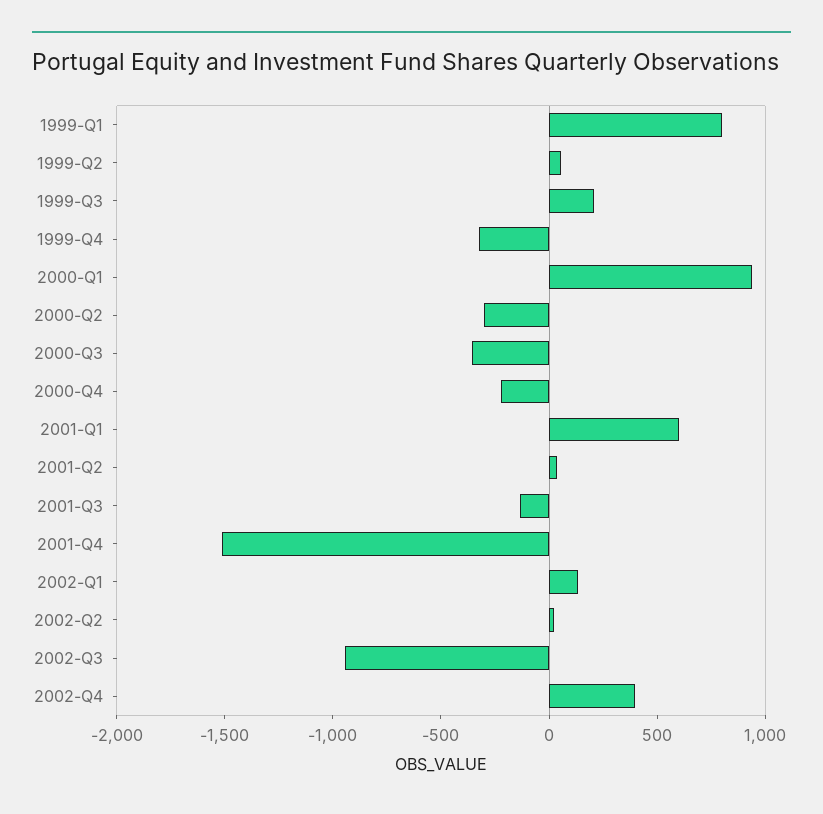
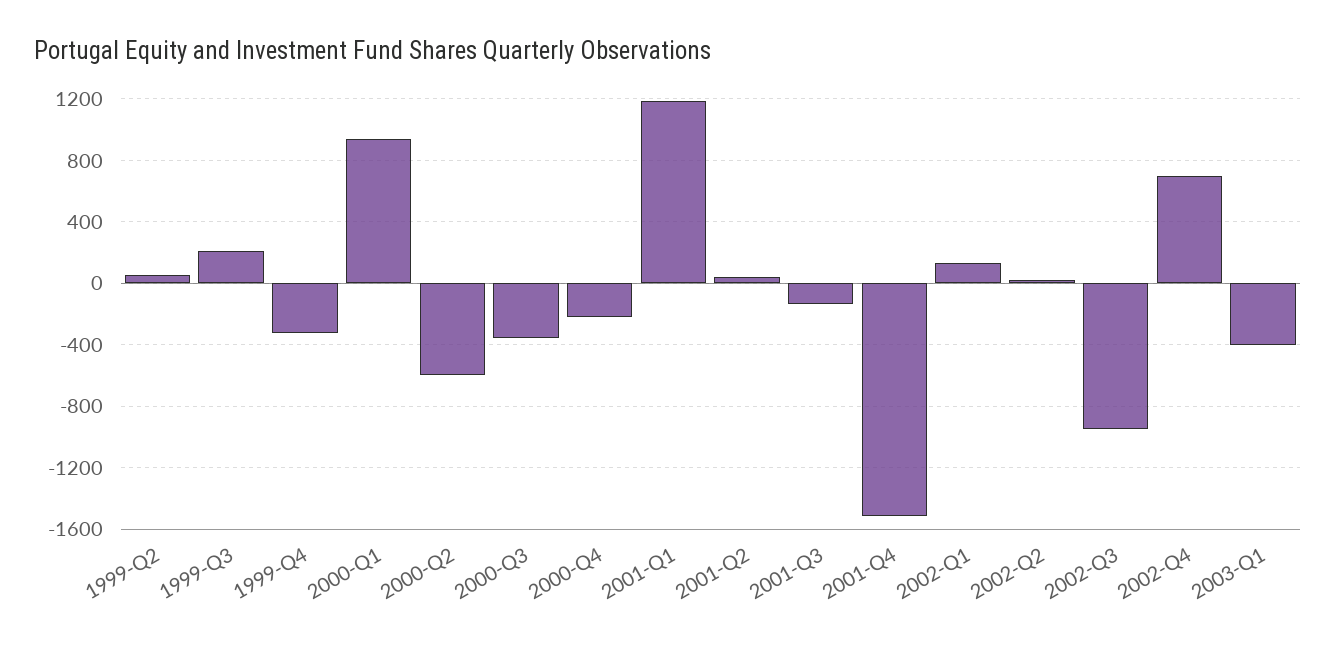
1999-Q1: 800 -> none
2000-Q2: -300 -> -600
2001-Q1: 600 -> 1200
2002-Q4: 400 -> 700
2003-Q1: none -> -400

